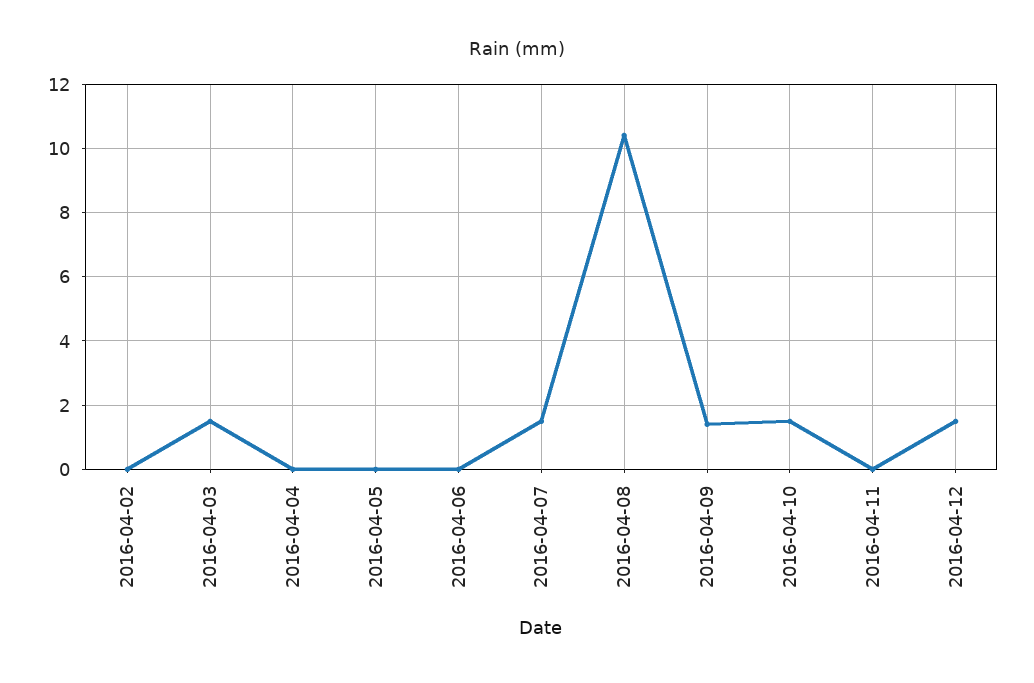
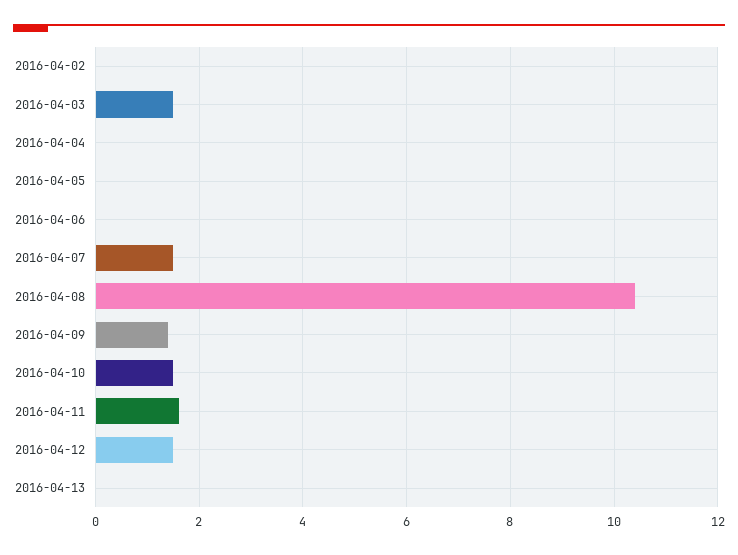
2016-04-11: 0 -> 1.5
2016-04-13: none -> 0

